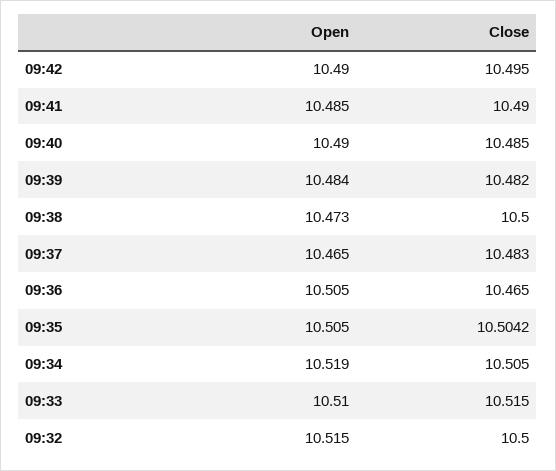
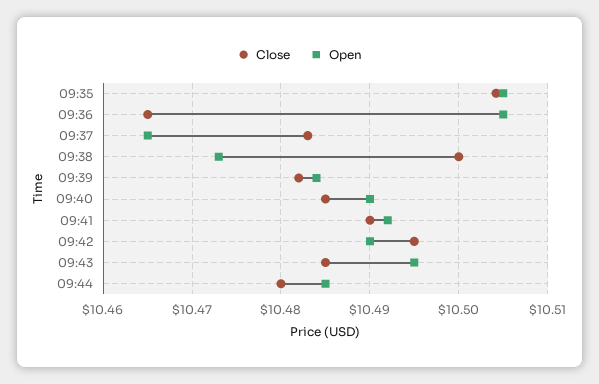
Open, 09:41: 10.485 -> 10.492
Open, 09:34: 10.519 -> none
Close, 09:34: 10.505 -> none
Open, 09:33: 10.51 -> none
Close, 09:33: 10.515 -> none
Open, 09:32: 10.515 -> none
Close, 09:32: 10.5 -> none
Close, 09:43: none -> 10.485
Open, 09:43: none -> 10.495
Close, 09:44: none -> 10.48
Open, 09:44: none -> 10.485

